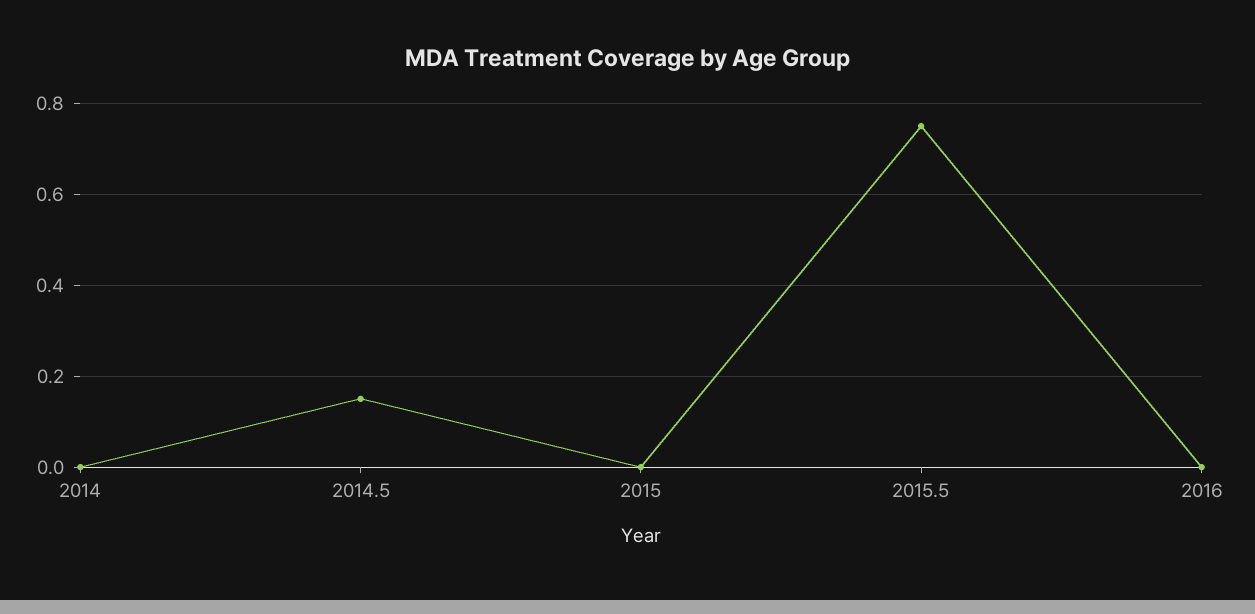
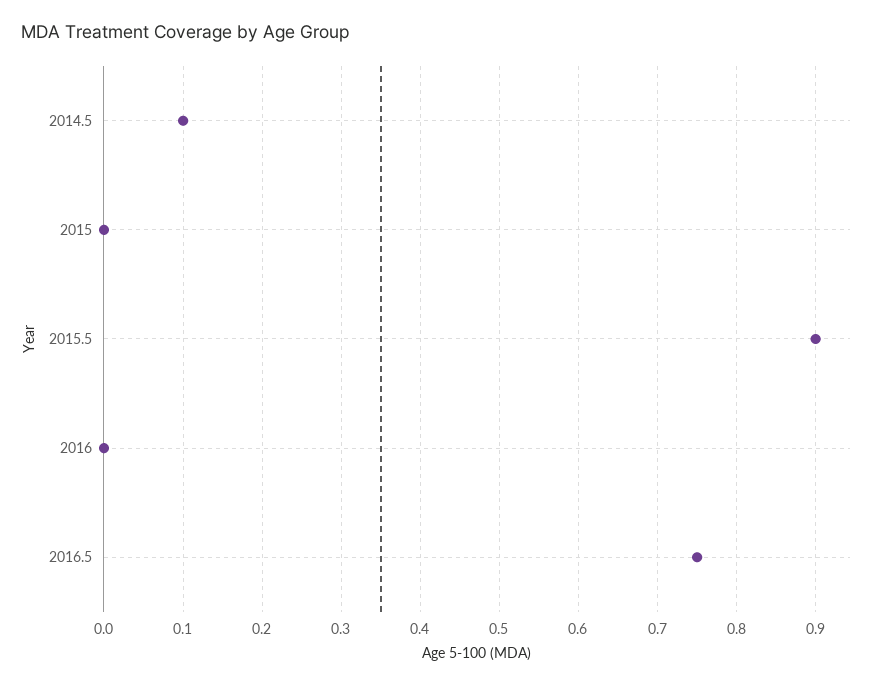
2014: 0 -> none
2014.5: 0.15 -> 0.1
2015.5: 0.75 -> 0.9
2016.5: none -> 0.75

